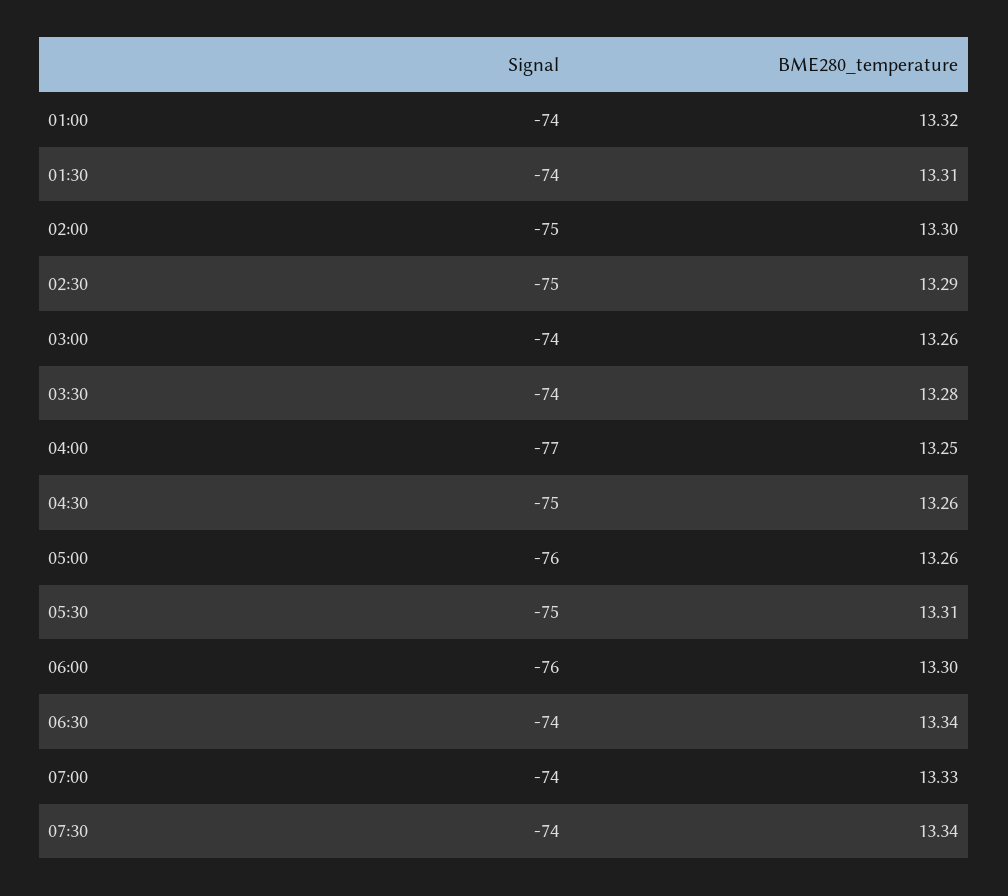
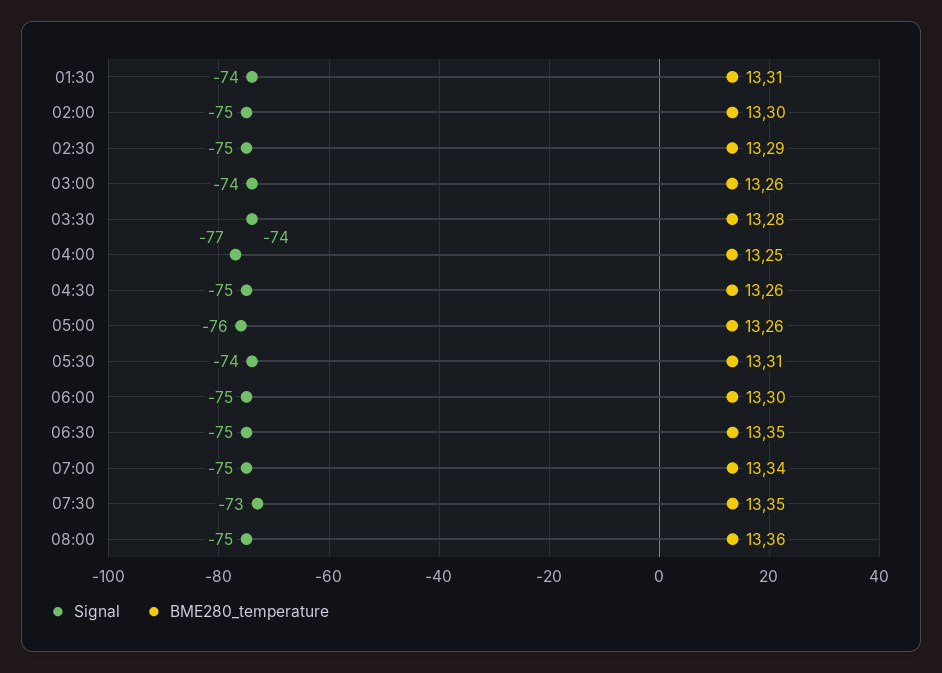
Signal, 01:00: -74 -> none
BME280_temperature, 01:00: 13.32 -> none
Signal, 05:30: -75 -> -74
Signal, 06:00: -76 -> -75
Signal, 06:30: -74 -> -75
BME280_temperature, 06:30: 13.34 -> 13.35
Signal, 07:00: -74 -> -75
BME280_temperature, 07:00: 13.33 -> 13.34
Signal, 07:30: -74 -> -73
BME280_temperature, 07:30: 13.34 -> 13.35
Signal, 08:00: none -> -75
BME280_temperature, 08:00: none -> 13.36

